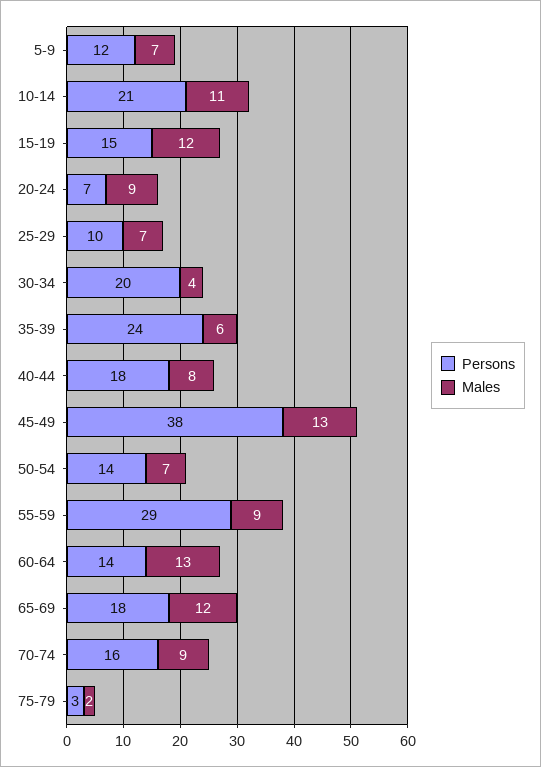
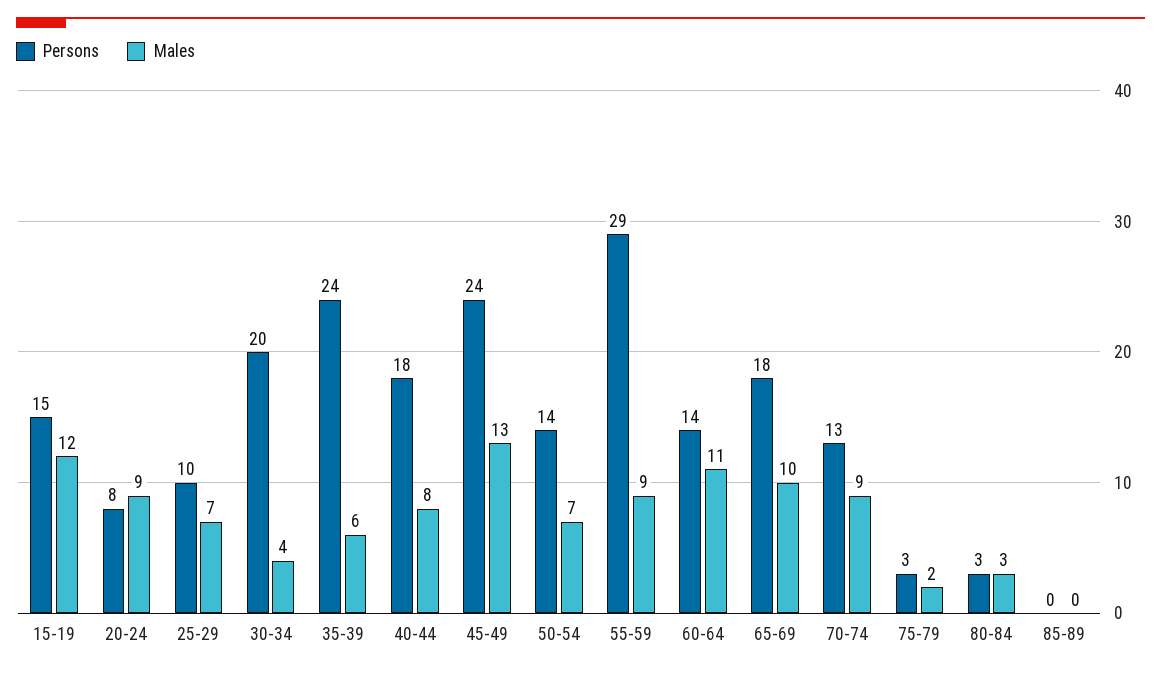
Persons, 5-9: 12 -> none
Males, 5-9: 7 -> none
Persons, 10-14: 21 -> none
Males, 10-14: 11 -> none
Persons, 20-24: 7 -> 8
Persons, 45-49: 38 -> 24
Males, 60-64: 13 -> 11
Males, 65-69: 12 -> 10
Persons, 70-74: 16 -> 13
Persons, 80-84: none -> 3
Males, 80-84: none -> 3
Persons, 85-89: none -> 0
Males, 85-89: none -> 0

